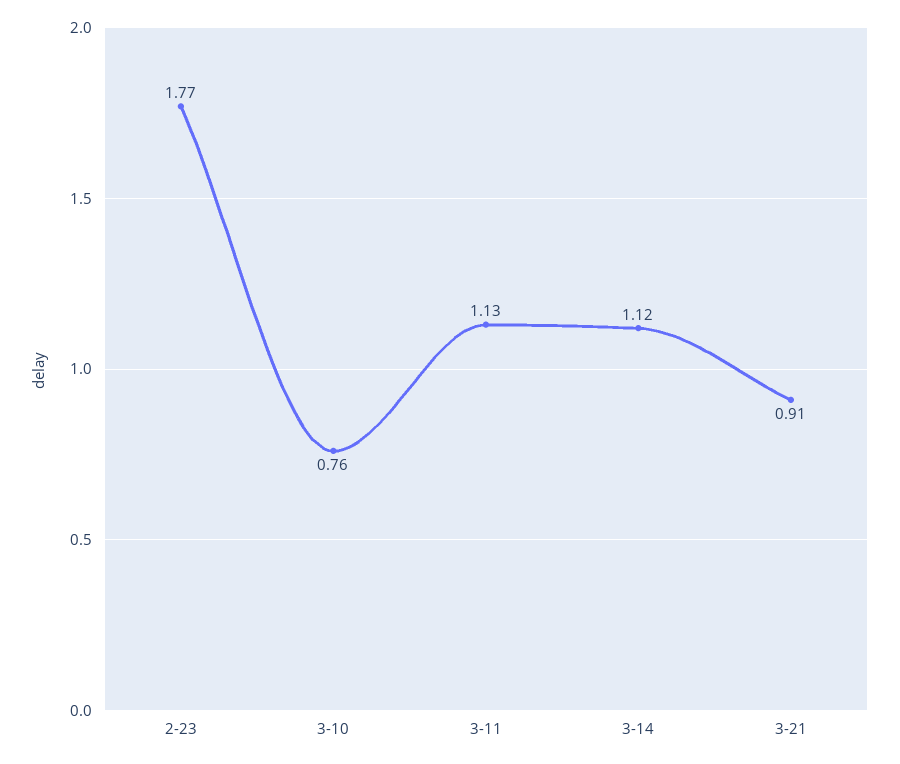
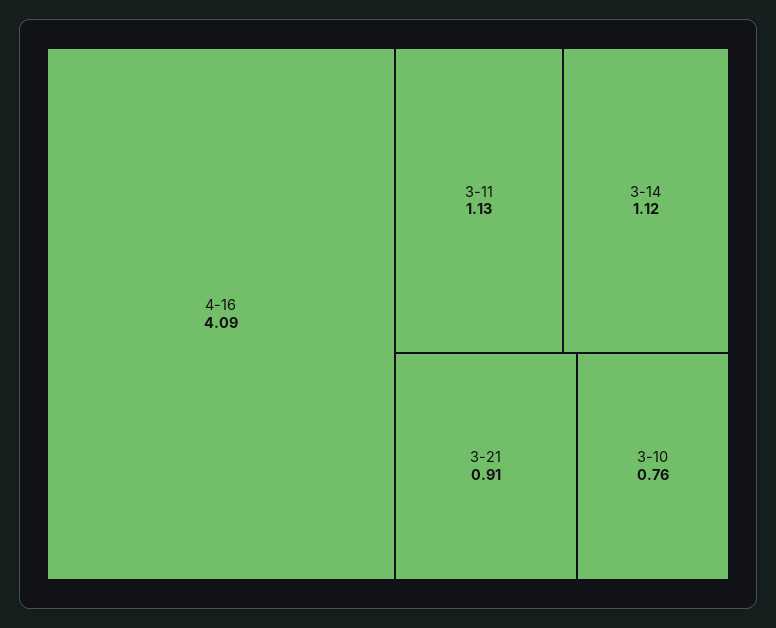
2-23: 1.77 -> none
4-16: none -> 4.09

